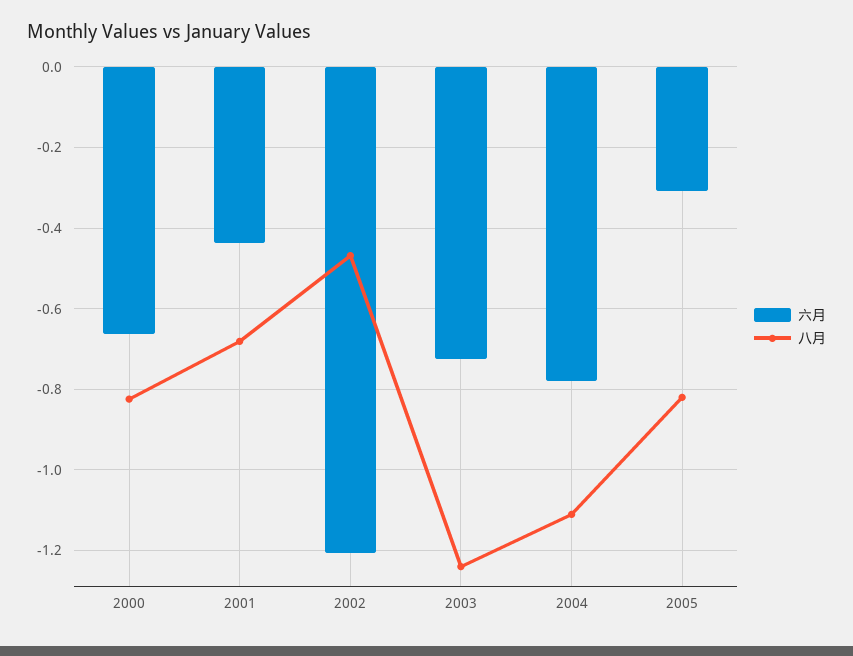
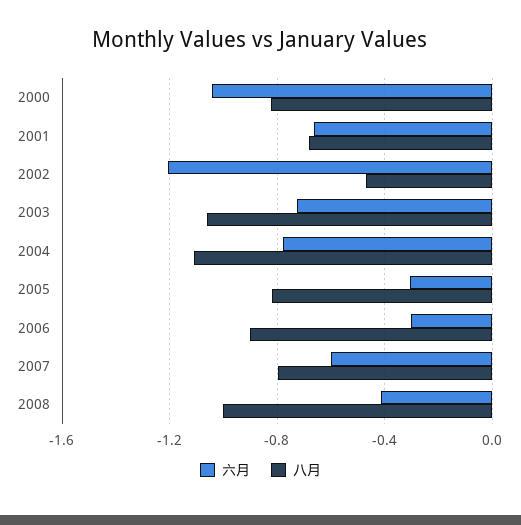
六月, 2000: -0.66 -> -1.05
六月, 2001: -0.44 -> -0.65
八月, 2003: -1.24 -> -1.05
六月, 2006: none -> -0.3
八月, 2006: none -> -0.9
六月, 2007: none -> -0.6
八月, 2007: none -> -0.8
六月, 2008: none -> -0.4
八月, 2008: none -> -1

